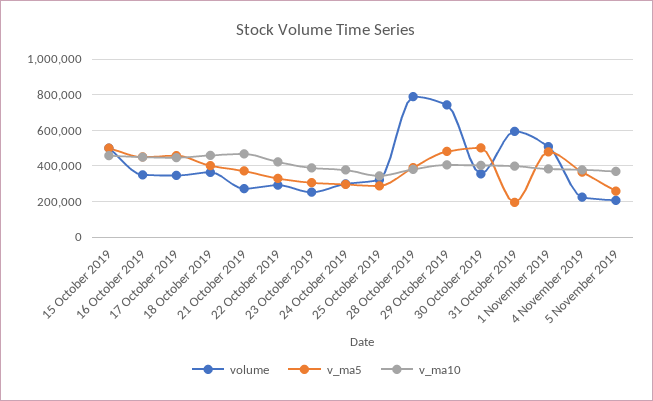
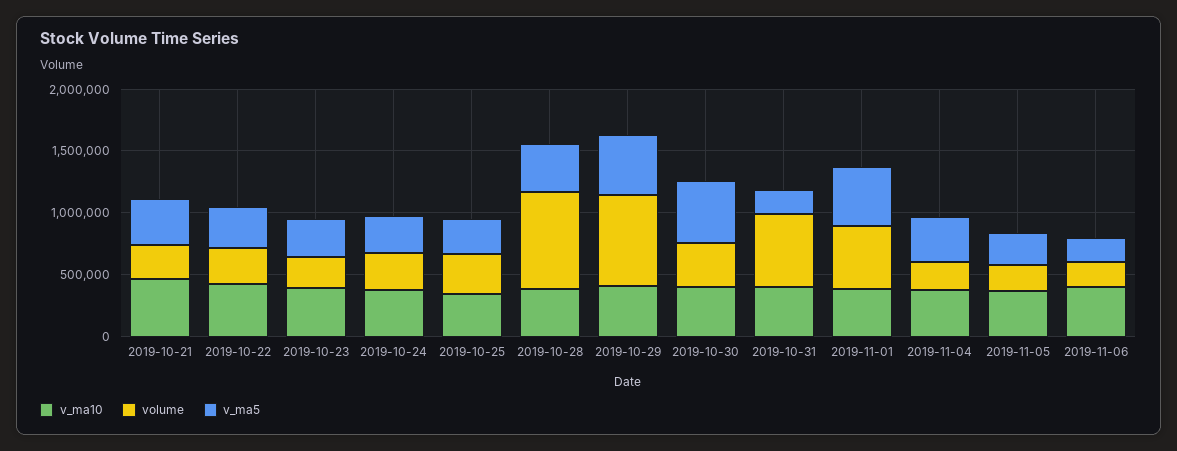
volume, 15 October 2019: 500000 -> none
v_ma5, 15 October 2019: 500000 -> none
v_ma10, 15 October 2019: 450000 -> none
volume, 16 October 2019: 350000 -> none
v_ma5, 16 October 2019: 450000 -> none
v_ma10, 16 October 2019: 450000 -> none
volume, 17 October 2019: 350000 -> none
v_ma5, 17 October 2019: 450000 -> none
v_ma10, 17 October 2019: 450000 -> none
volume, 18 October 2019: 350000 -> none
v_ma5, 18 October 2019: 400000 -> none
v_ma10, 18 October 2019: 450000 -> none
v_ma10, 2019-11-06: none -> 400000
volume, 2019-11-06: none -> 200000
v_ma5, 2019-11-06: none -> 200000

